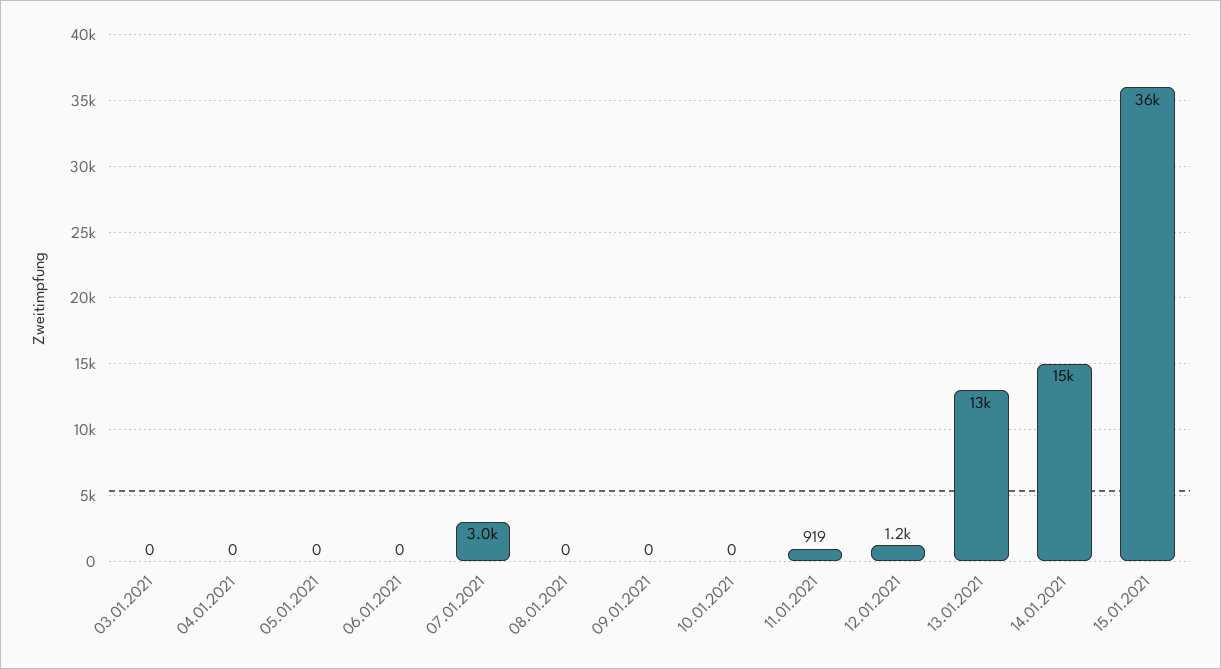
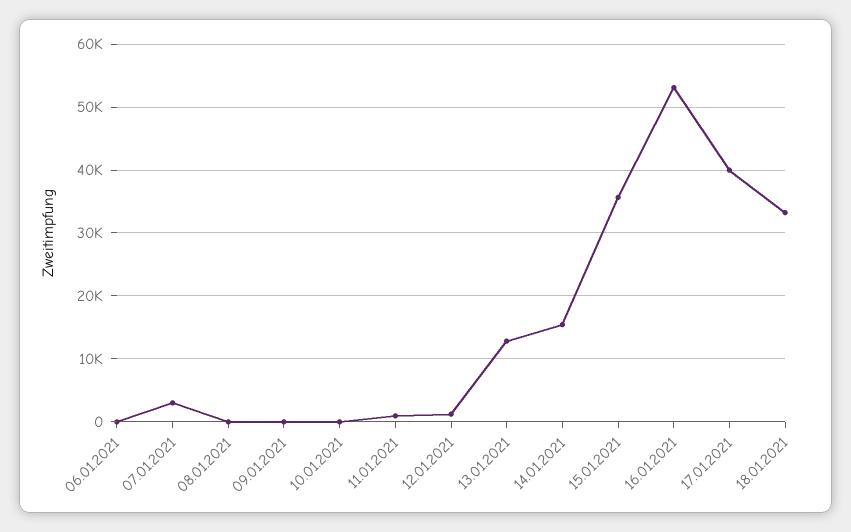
03.01.2021: 0 -> none
04.01.2021: 0 -> none
05.01.2021: 0 -> none
16.01.2021: none -> 53000
17.01.2021: none -> 40000
18.01.2021: none -> 33000

